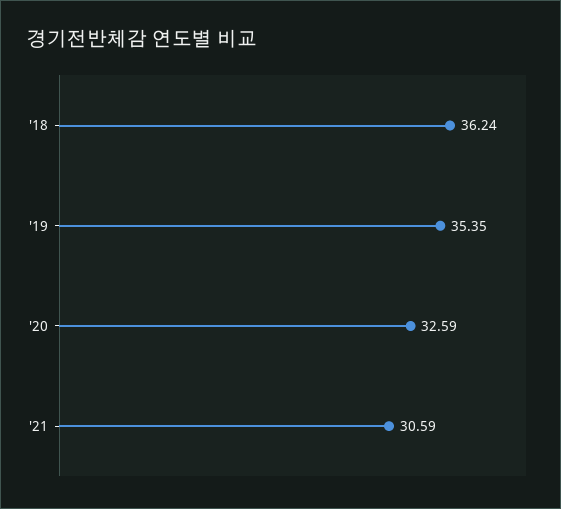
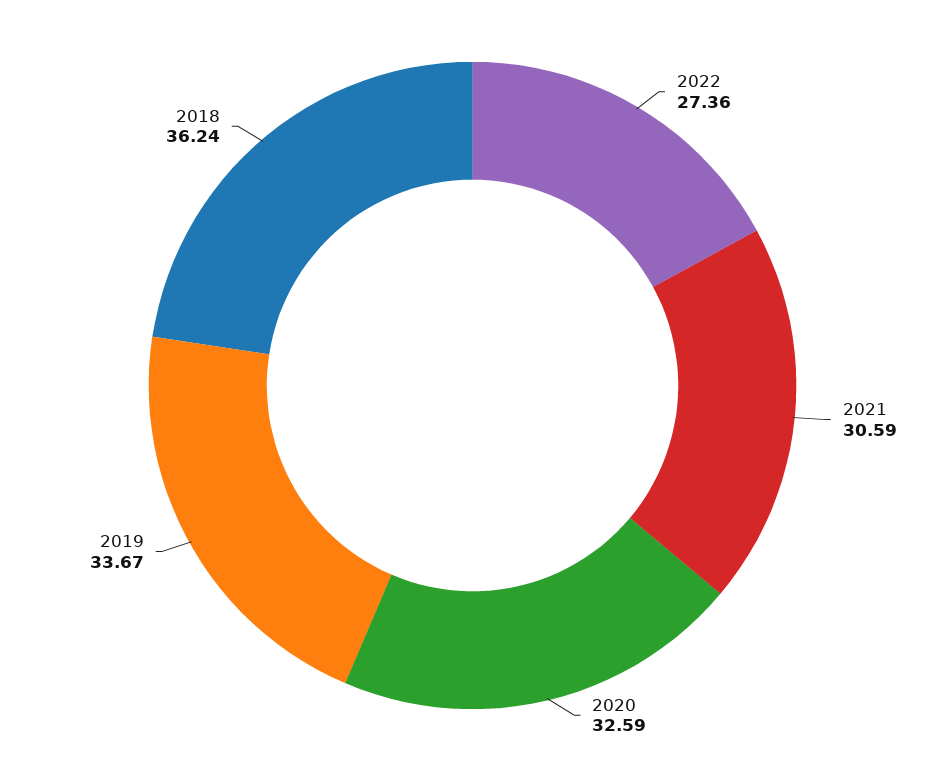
'19: 35.35 -> 33.67
2022: none -> 27.36

